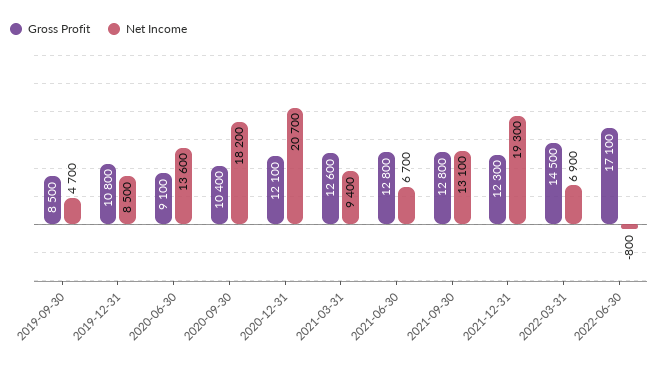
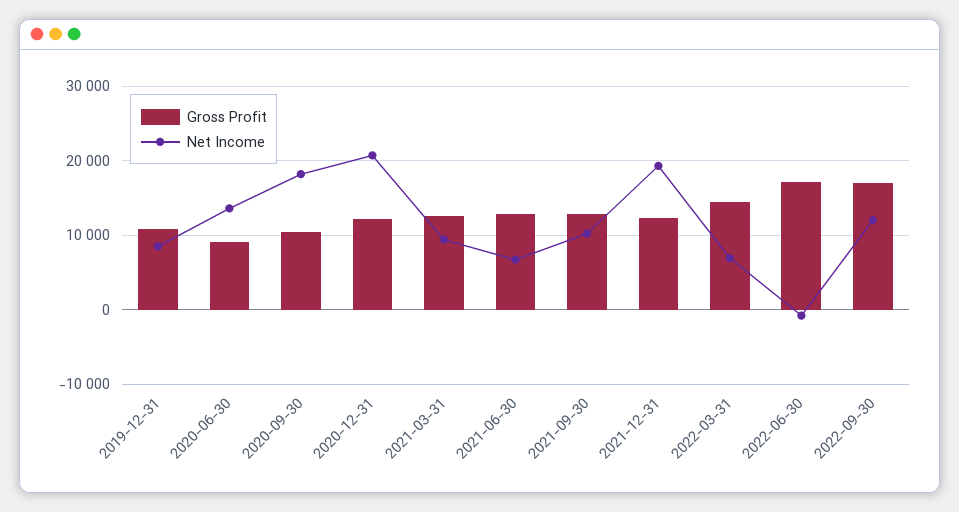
Gross Profit, 2019-09-30: 8500 -> none
Net Income, 2019-09-30: 4700 -> none
Net Income, 2021-09-30: 13100 -> 10000
Gross Profit, 2022-09-30: none -> 17000
Net Income, 2022-09-30: none -> 12000

